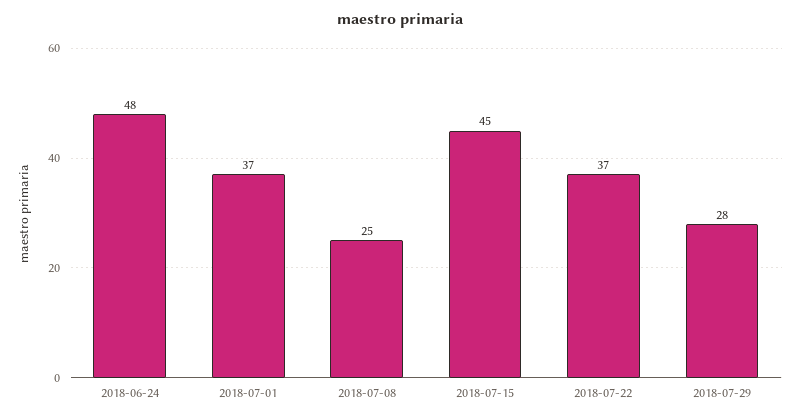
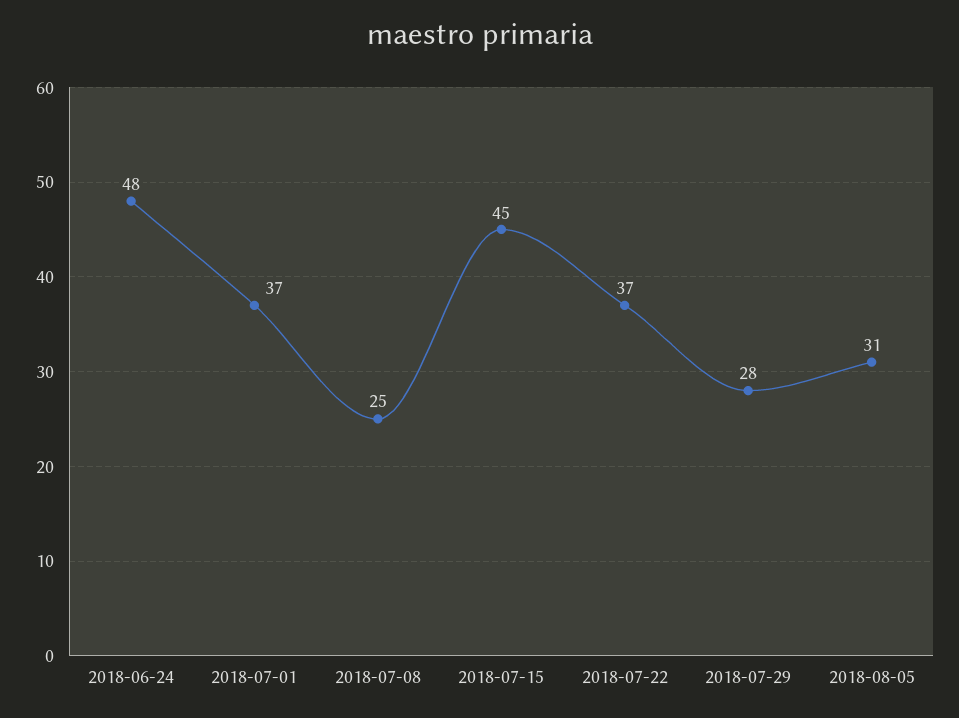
2018-08-05: none -> 31

